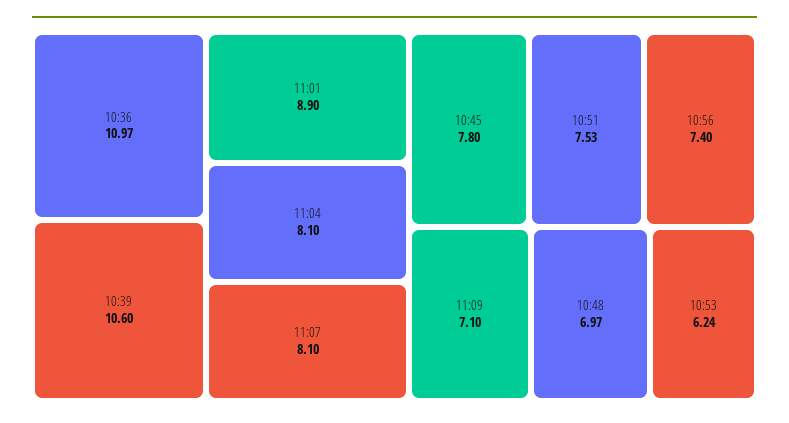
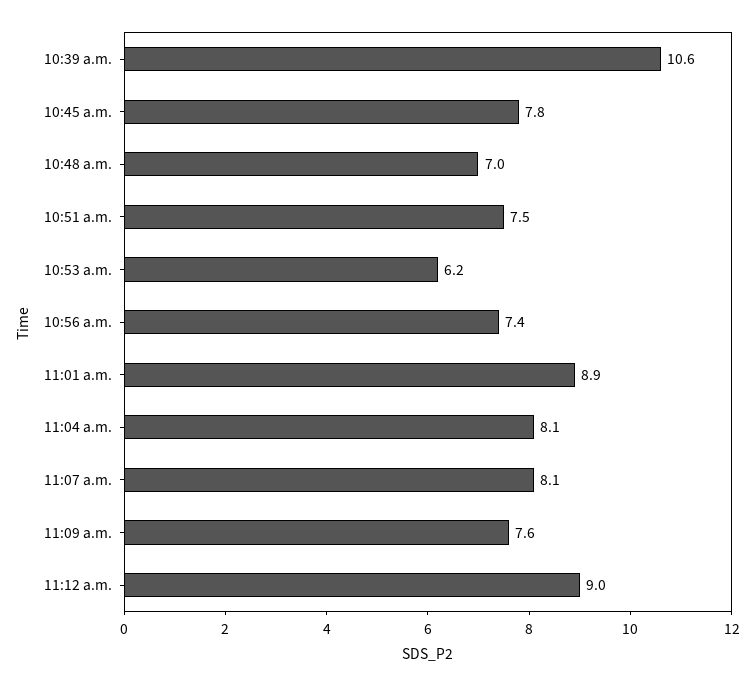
10:36: 10.97 -> none
11:09: 7.1 -> 7.6
11:12 a.m.: none -> 9

